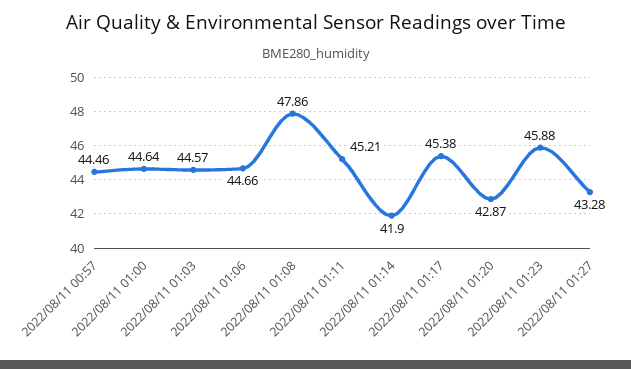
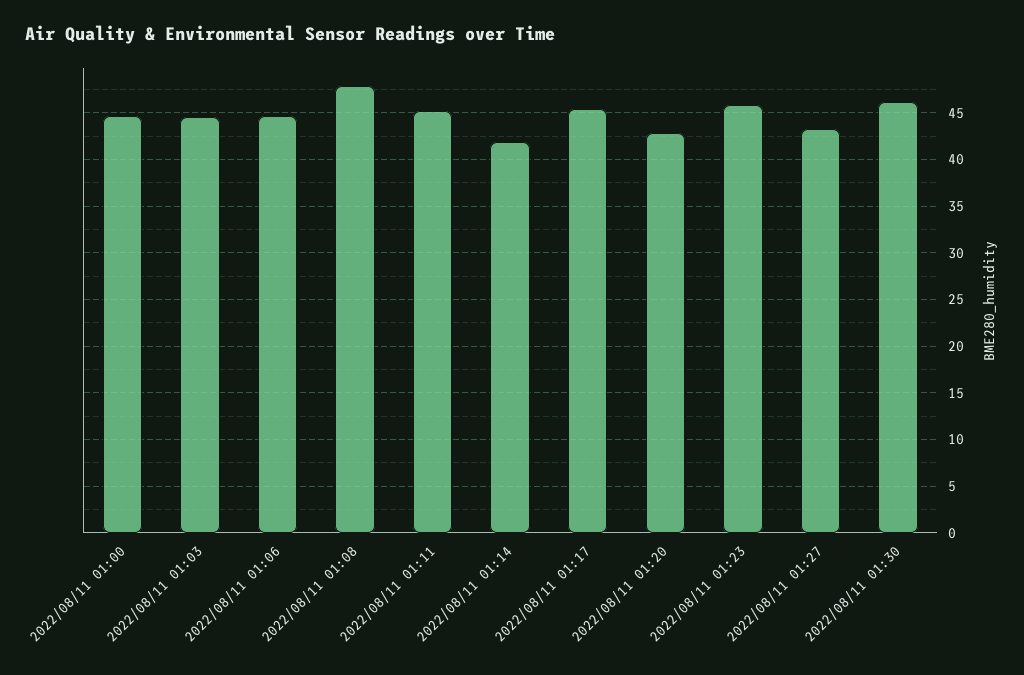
2022/08/11 00:57: 44.46 -> none
2022/08/11 01:30: none -> 46

